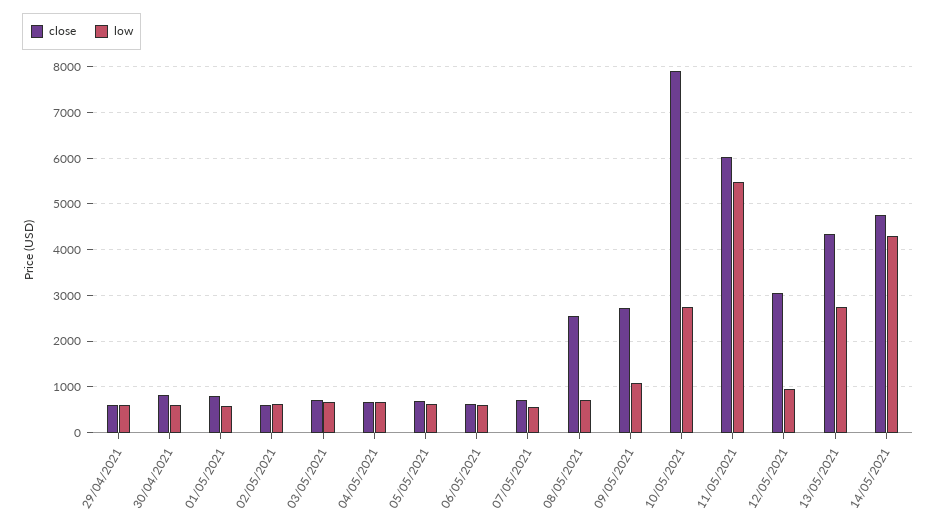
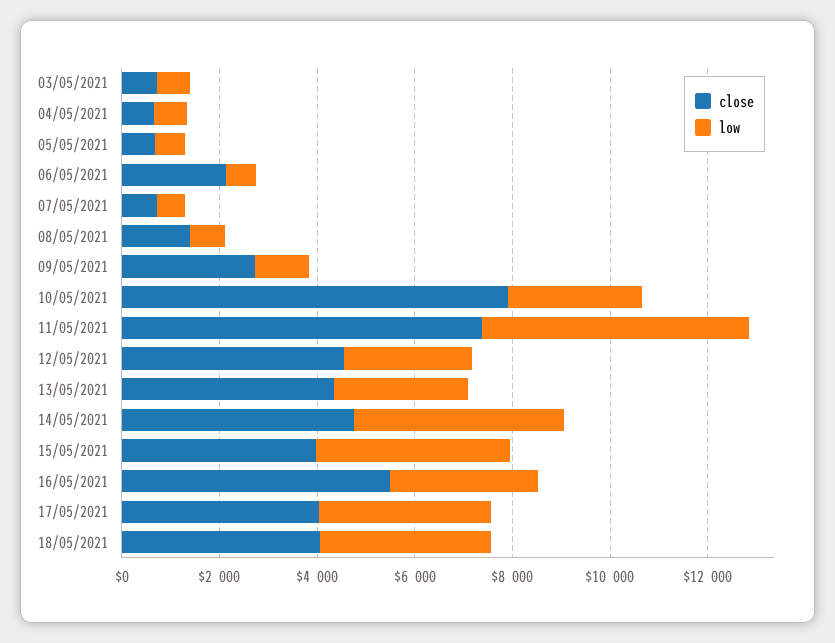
close, 29/04/2021: 600 -> none
low, 29/04/2021: 600 -> none
close, 30/04/2021: 800 -> none
low, 30/04/2021: 600 -> none
close, 01/05/2021: 800 -> none
low, 01/05/2021: 600 -> none
close, 02/05/2021: 600 -> none
low, 02/05/2021: 600 -> none
close, 06/05/2021: 600 -> 2000
close, 08/05/2021: 2600 -> 1500
close, 11/05/2021: 6000 -> 7500
close, 12/05/2021: 3000 -> 4500
low, 12/05/2021: 1000 -> 2500
close, 15/05/2021: none -> 4000
low, 15/05/2021: none -> 4000
close, 16/05/2021: none -> 5500
low, 16/05/2021: none -> 3000
close, 17/05/2021: none -> 4000
low, 17/05/2021: none -> 3500
close, 18/05/2021: none -> 4000
low, 18/05/2021: none -> 3500

